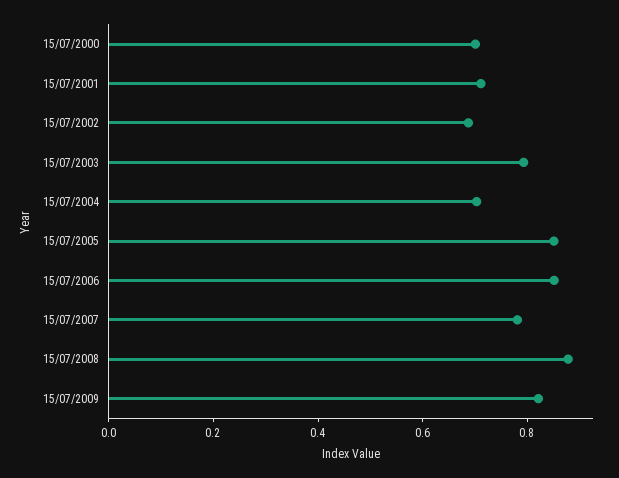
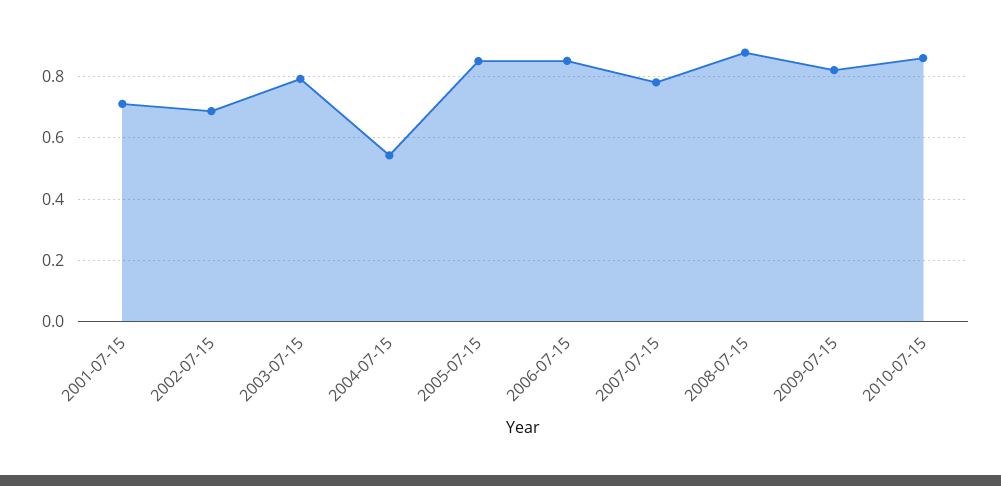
15/07/2000: 0.7 -> none
15/07/2004: 0.7 -> 0.54
2010-07-15: none -> 0.86

